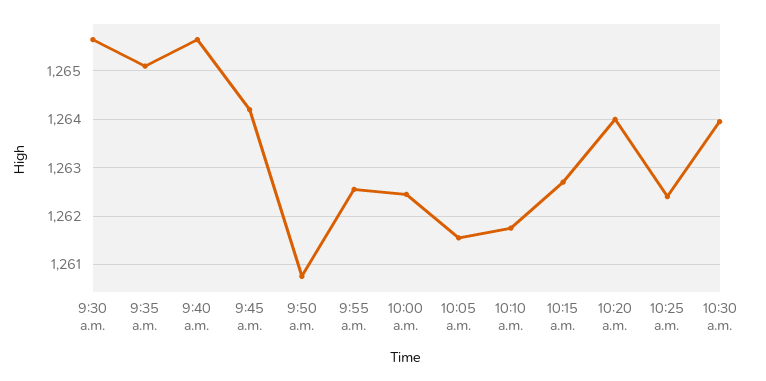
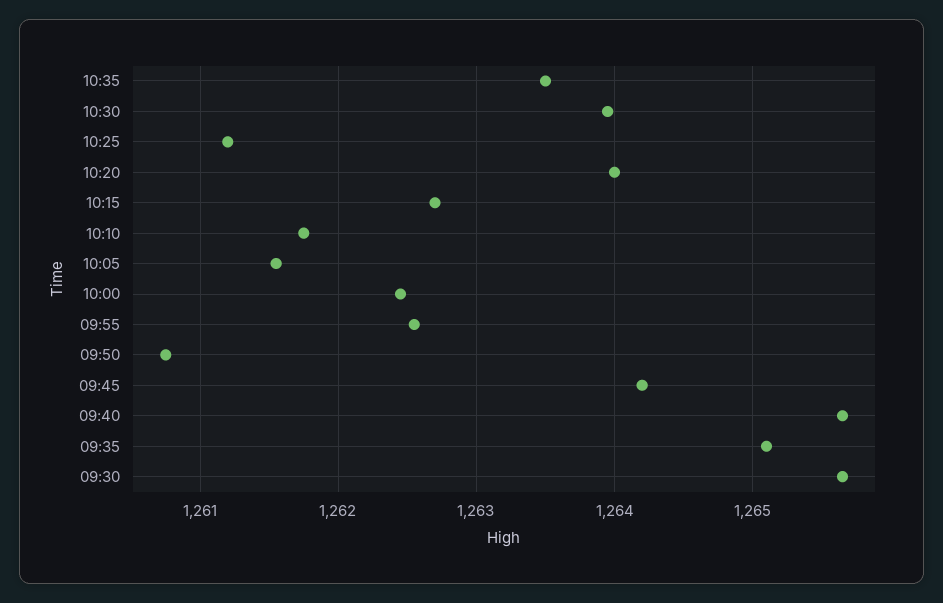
10:25 a.m.: 1262.4 -> 1261.2
10:35: none -> 1263.5

